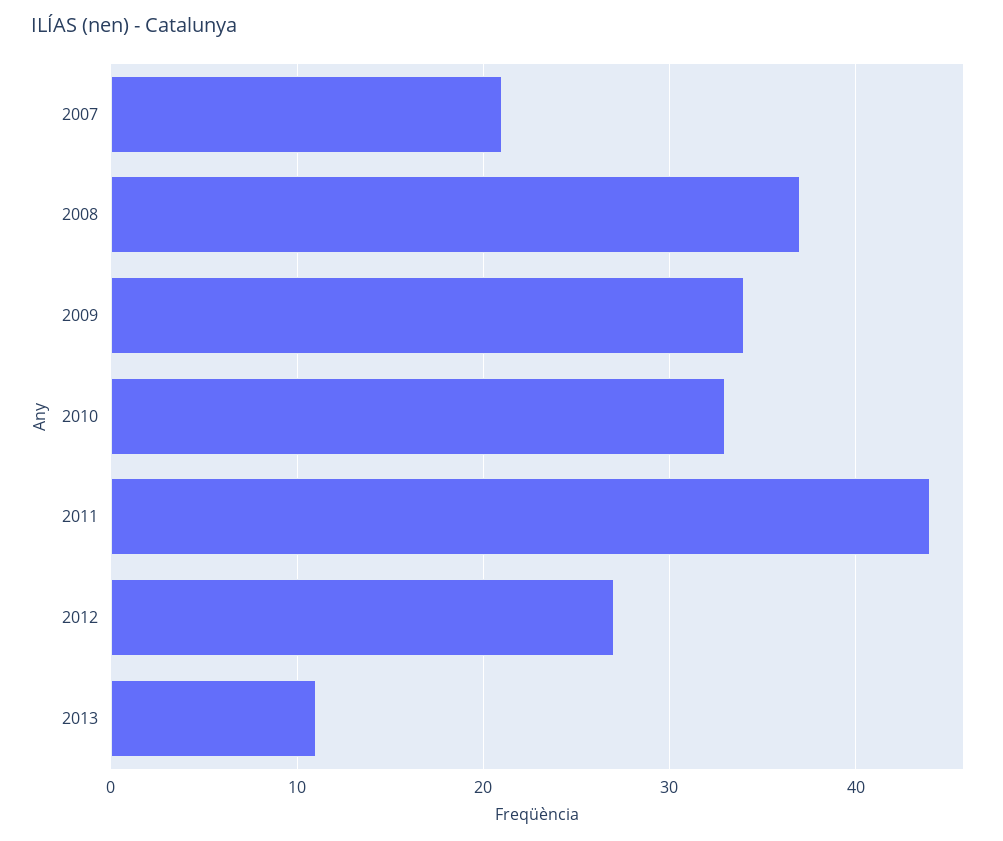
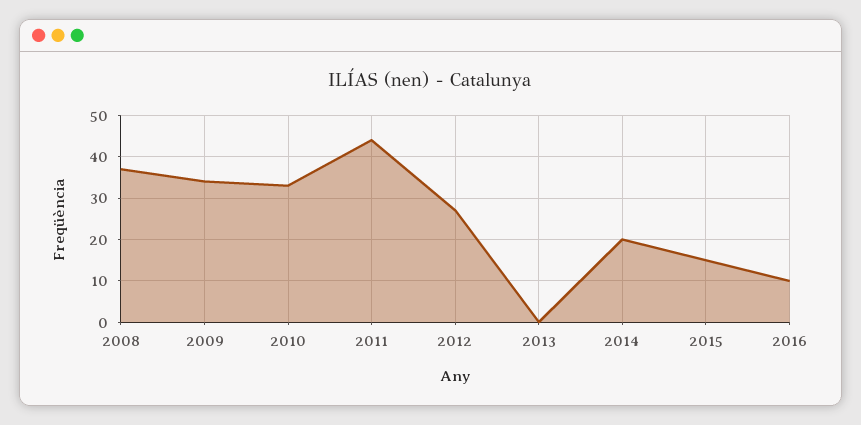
2007: 21 -> none
2013: 11 -> 0
2014: none -> 20
2015: none -> 15
2016: none -> 10

